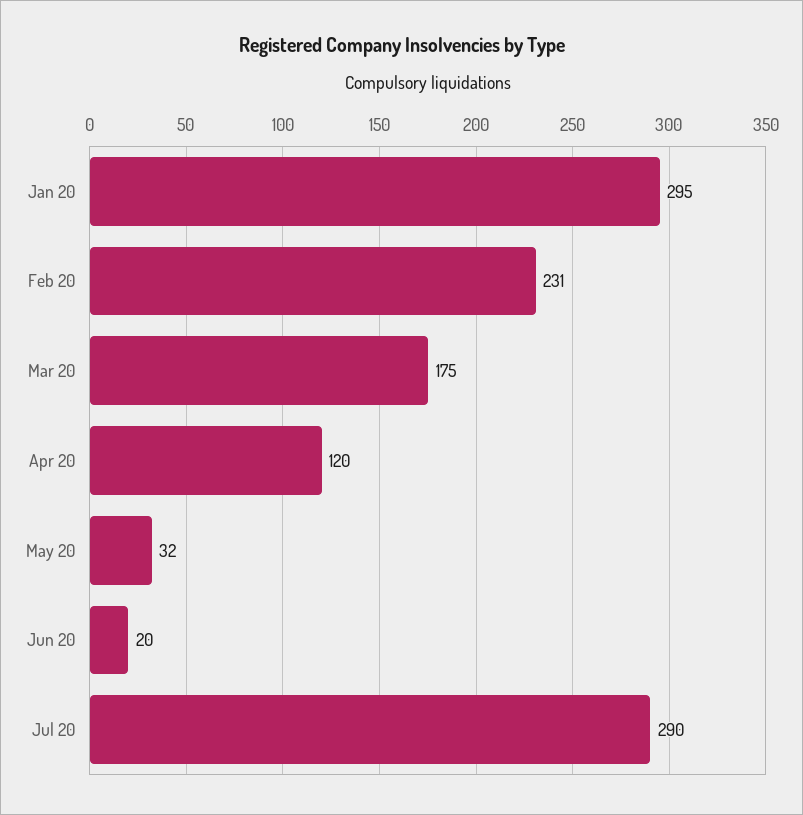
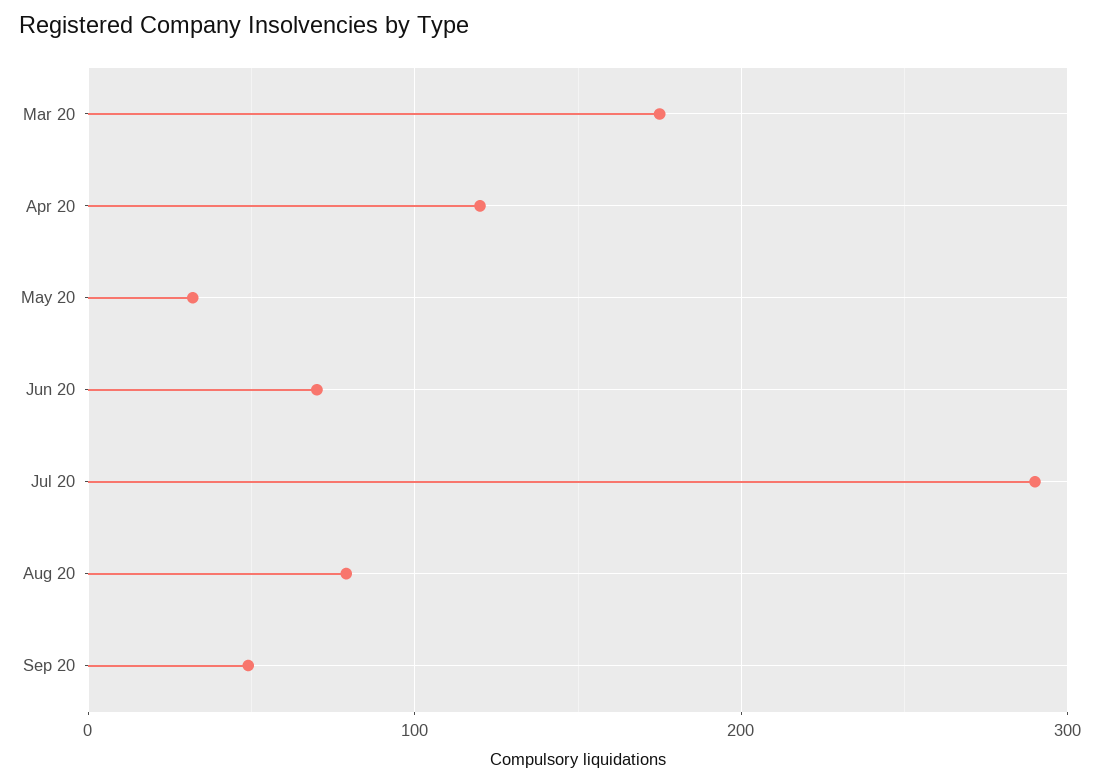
Jan 20: 295 -> none
Feb 20: 231 -> none
Jun 20: 20 -> 70
Aug 20: none -> 80
Sep 20: none -> 50

